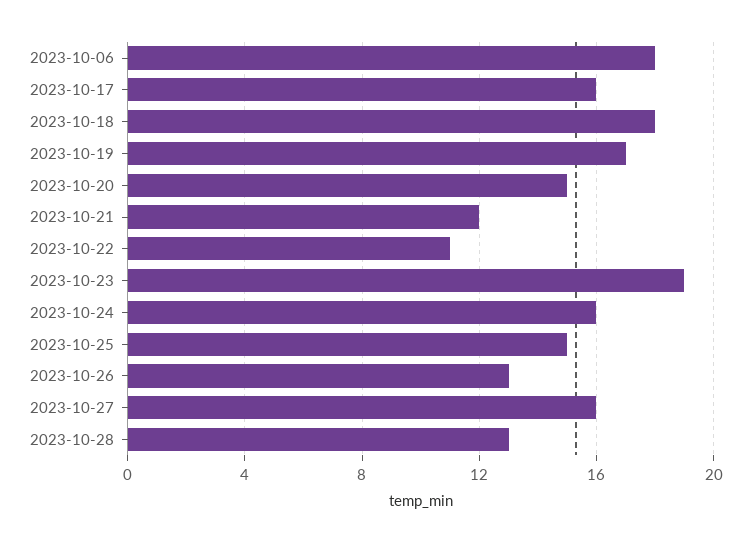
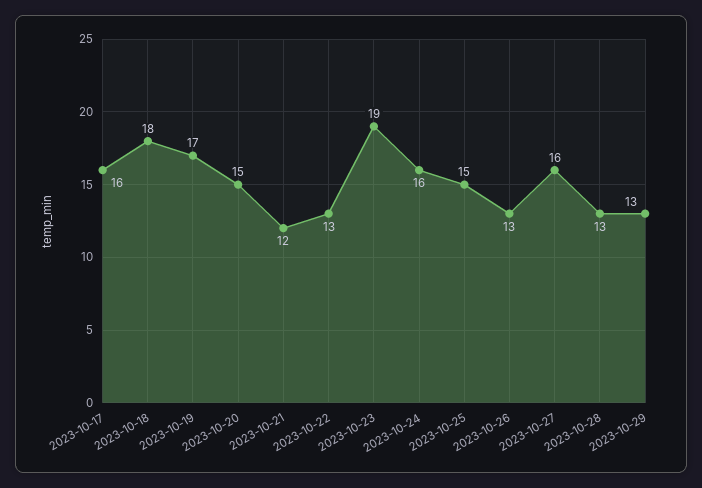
2023-10-06: 18 -> none
2023-10-22: 11 -> 13
2023-10-29: none -> 13

